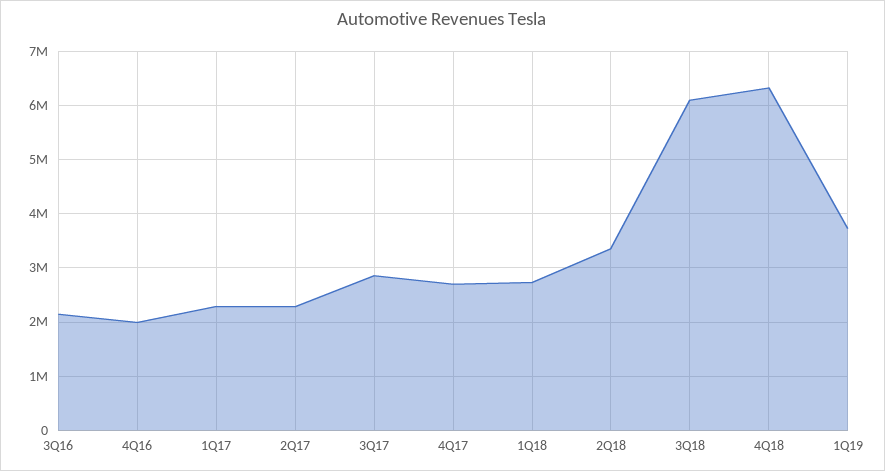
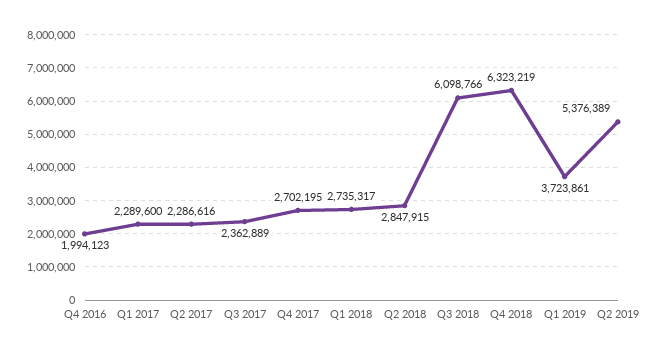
3Q16: 2200000 -> none
3Q17: 2800000 -> 2362889
2Q18: 3400000 -> 2847915
Q2 2019: none -> 5376389

